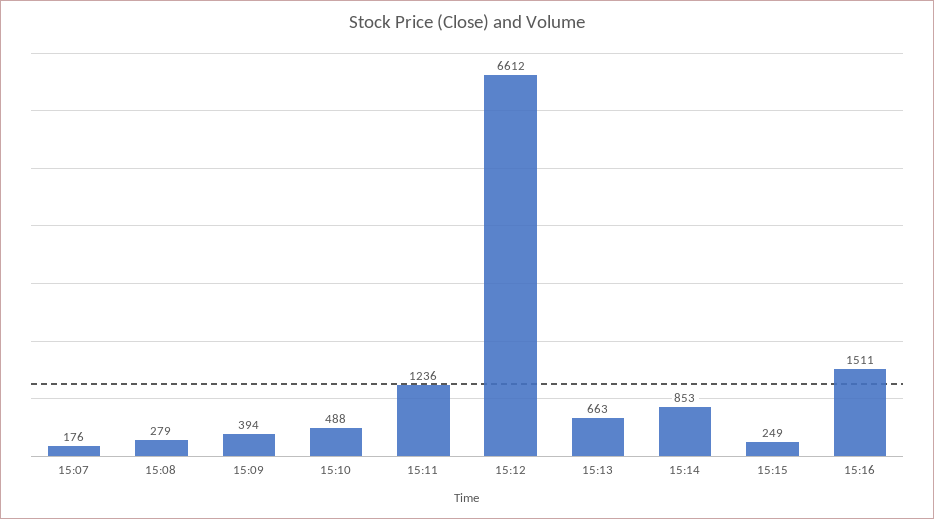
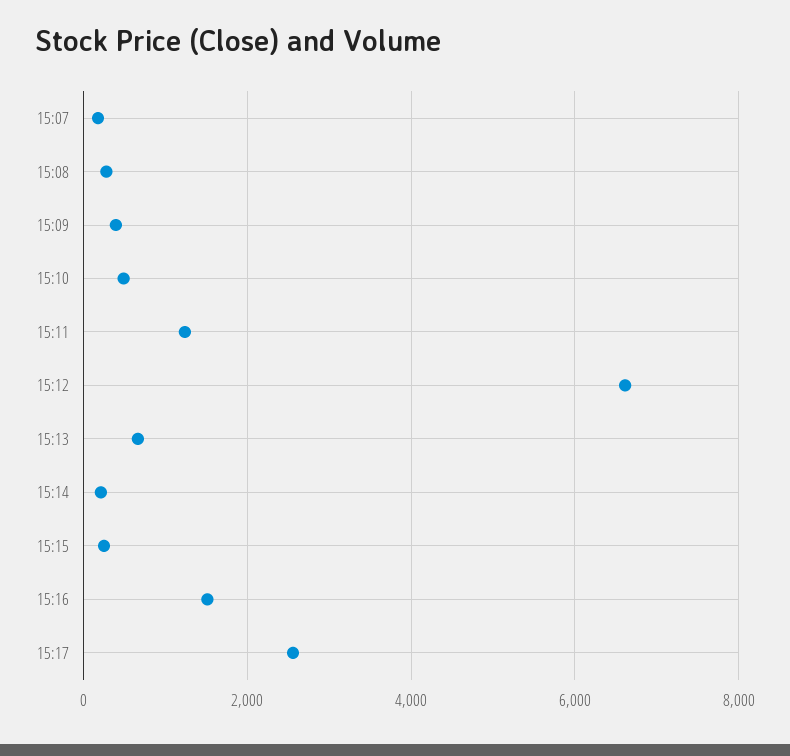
15:14: 853 -> 200
15:17: none -> 2600

